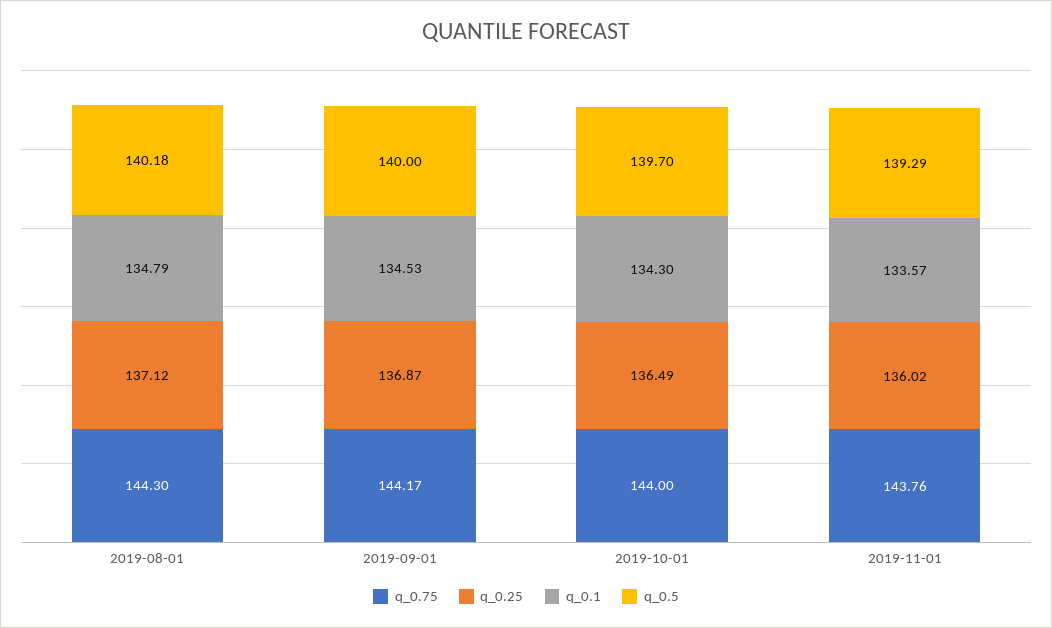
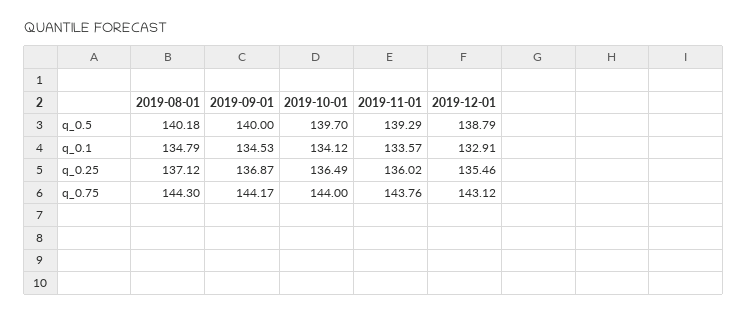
q_0.1, 2019-10-01: 134.3 -> 134.12
q_0.5, 2019-12-01: none -> 138.79
q_0.1, 2019-12-01: none -> 132.91
q_0.25, 2019-12-01: none -> 135.46
q_0.75, 2019-12-01: none -> 143.12

